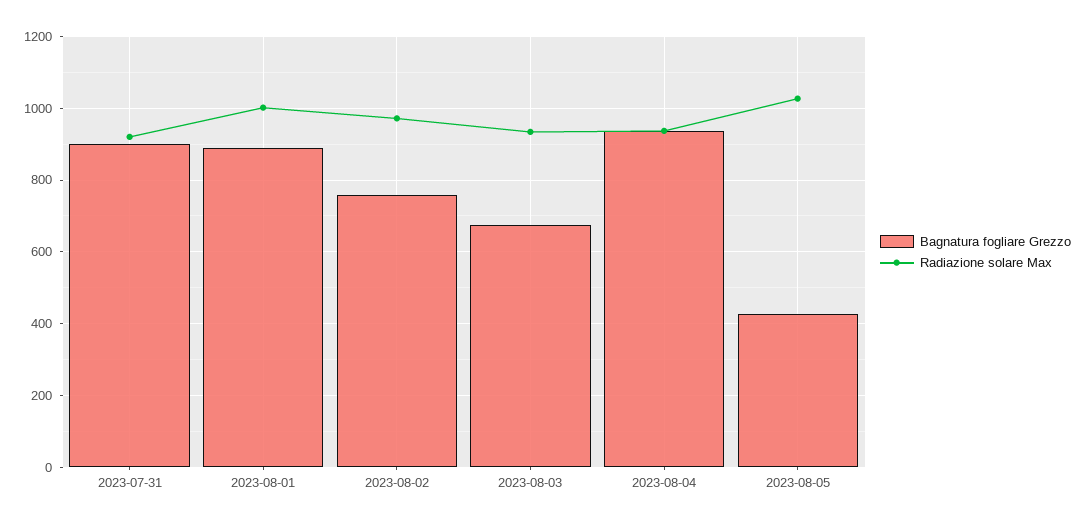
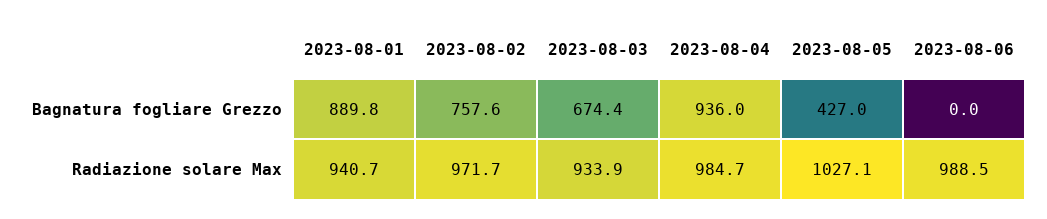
Bagnatura fogliare Grezzo, 2023-07-31: 900 -> none
Radiazione solare Max, 2023-07-31: 920 -> none
Radiazione solare Max, 2023-08-01: 1000 -> 940.7
Radiazione solare Max, 2023-08-04: 940 -> 984.7
Bagnatura fogliare Grezzo, 2023-08-06: none -> 0
Radiazione solare Max, 2023-08-06: none -> 988.5

